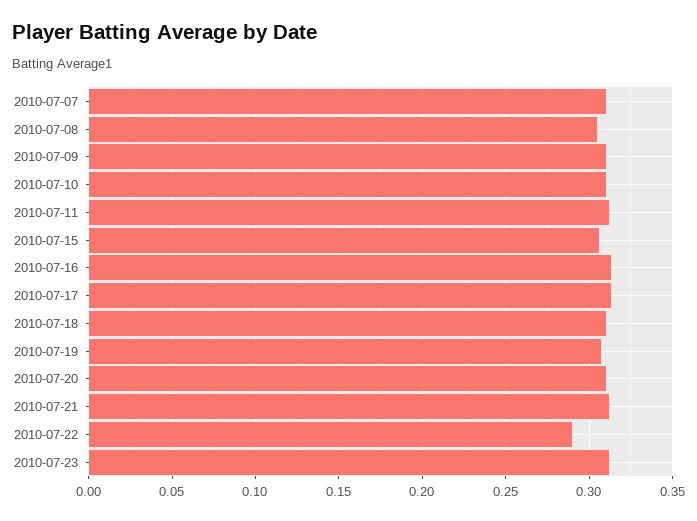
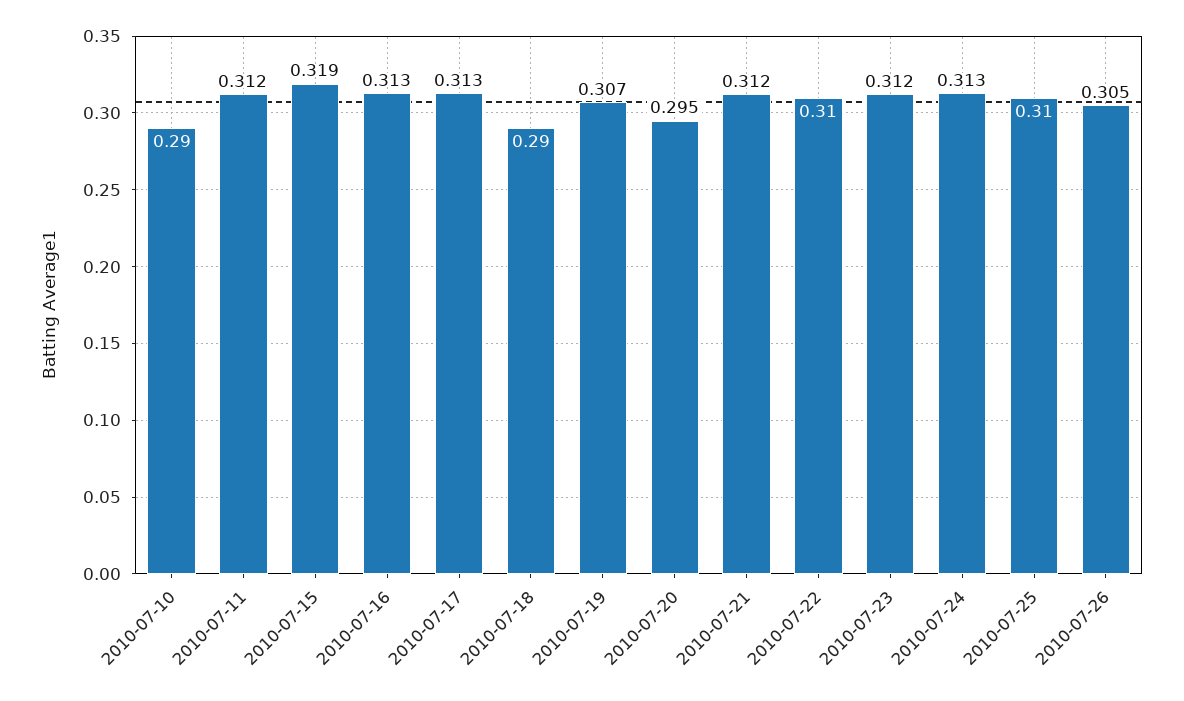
2010-07-07: 0.31 -> none
2010-07-08: 0.305 -> none
2010-07-09: 0.31 -> none
2010-07-10: 0.31 -> 0.29
2010-07-15: 0.305 -> 0.319
2010-07-18: 0.31 -> 0.29
2010-07-20: 0.31 -> 0.295
2010-07-22: 0.29 -> 0.31
2010-07-24: none -> 0.313
2010-07-25: none -> 0.31
2010-07-26: none -> 0.305

